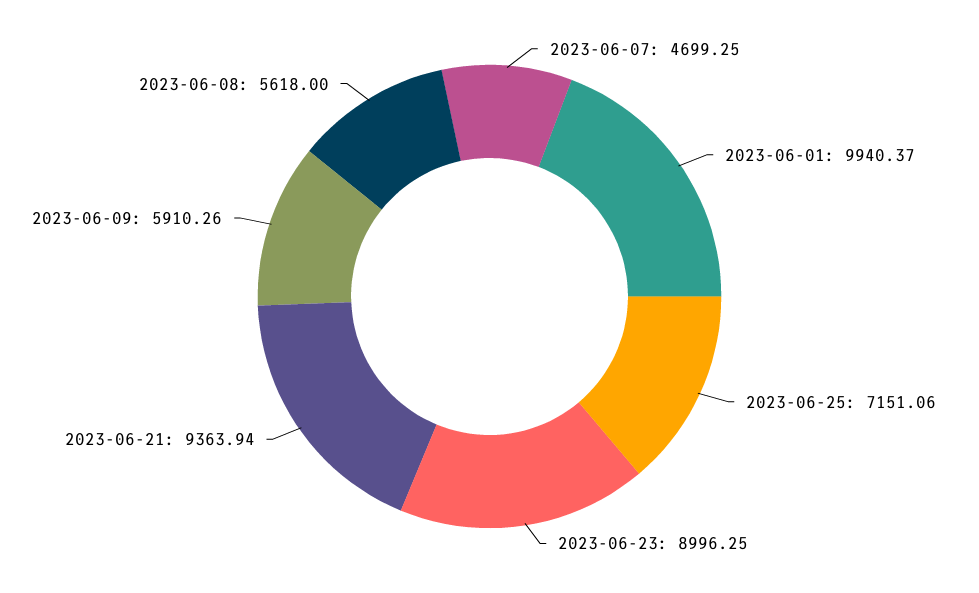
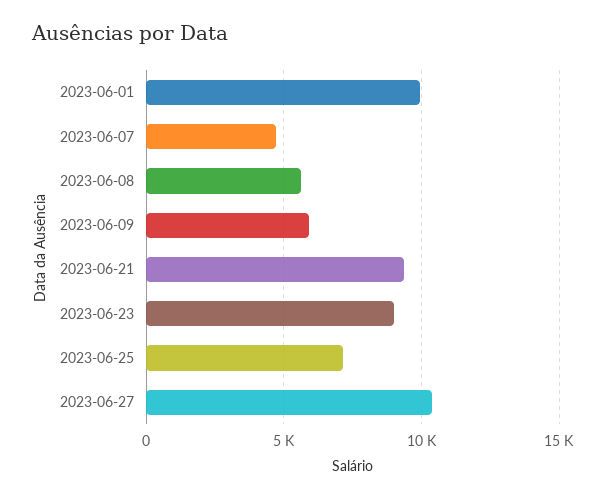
2023-06-27: none -> 10500

